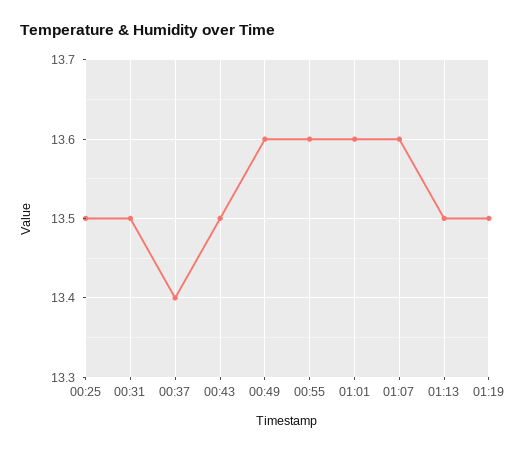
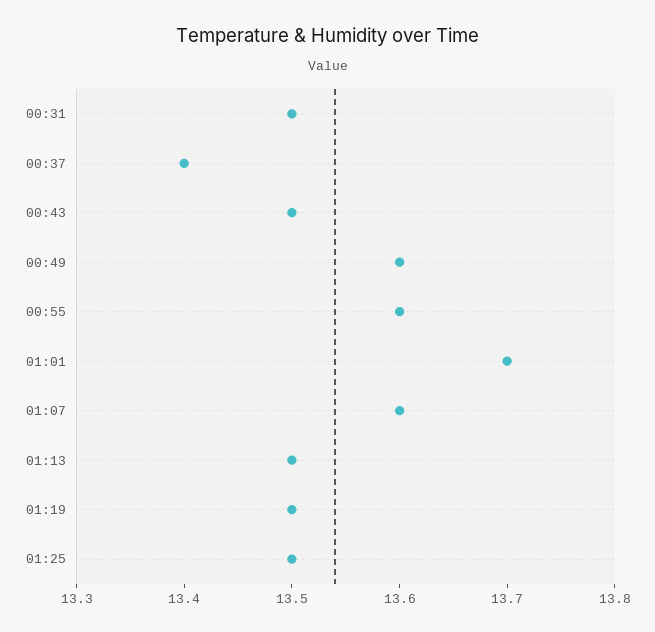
00:25: 13.5 -> none
01:01: 13.6 -> 13.7
01:25: none -> 13.5

